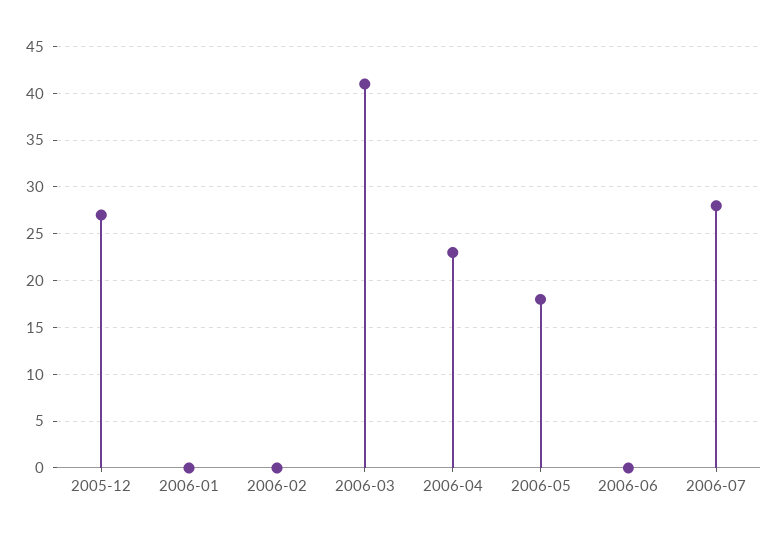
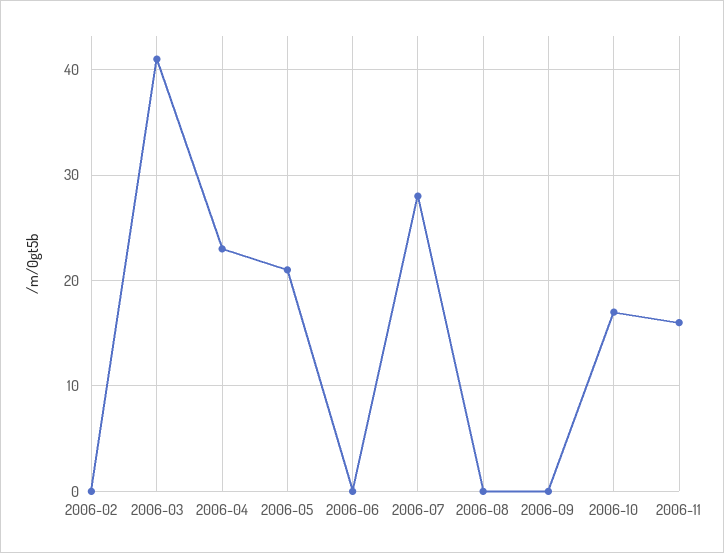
2005-12: 27 -> none
2006-01: 0 -> none
2006-05: 18 -> 21
2006-08: none -> 0
2006-09: none -> 0
2006-10: none -> 17
2006-11: none -> 16

